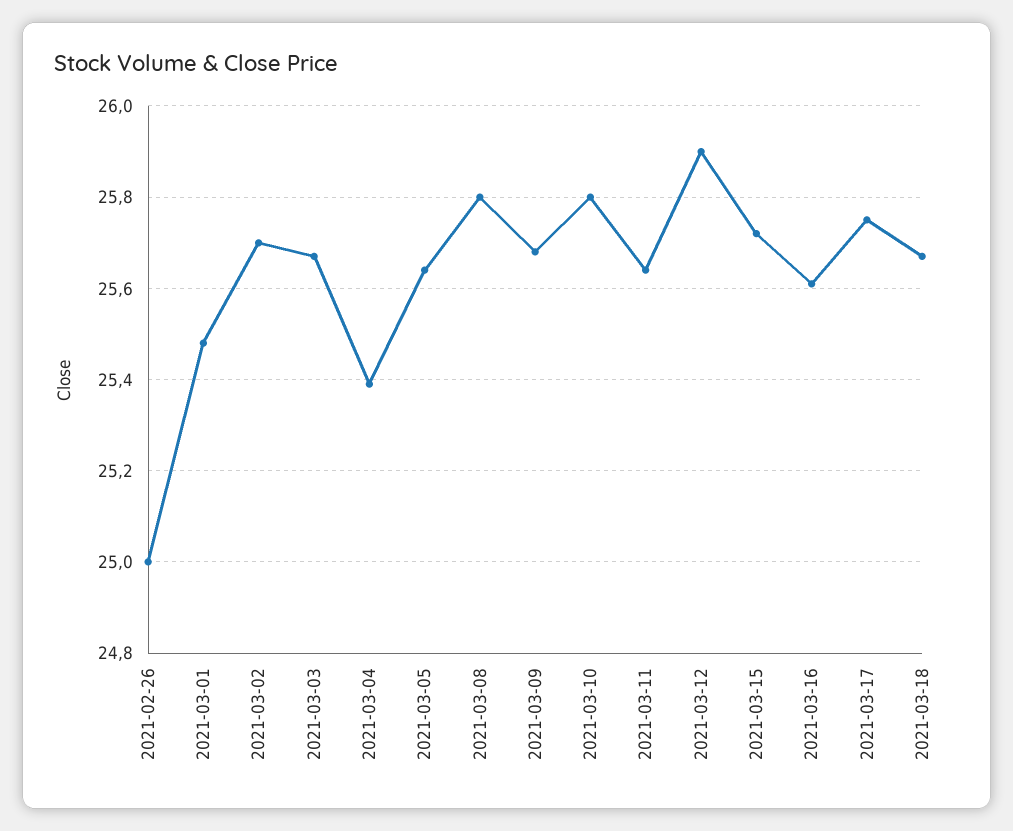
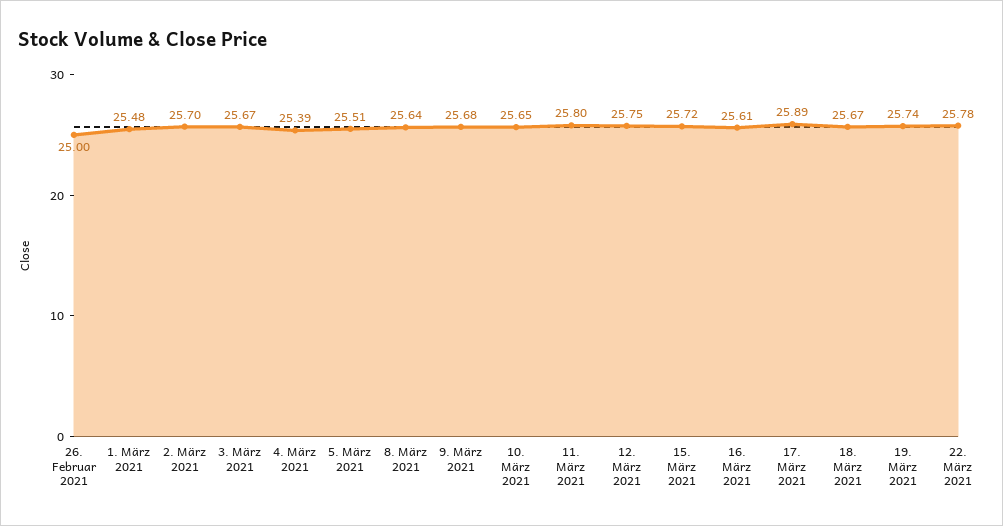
2021-03-05: 25.65 -> 25.51
2021-03-08: 25.8 -> 25.64
2021-03-10: 25.8 -> 25.65
2021-03-11: 25.65 -> 25.8
2021-03-12: 25.9 -> 25.75
2021-03-17: 25.75 -> 25.89
19. März 2021: none -> 25.74
22. März 2021: none -> 25.78

